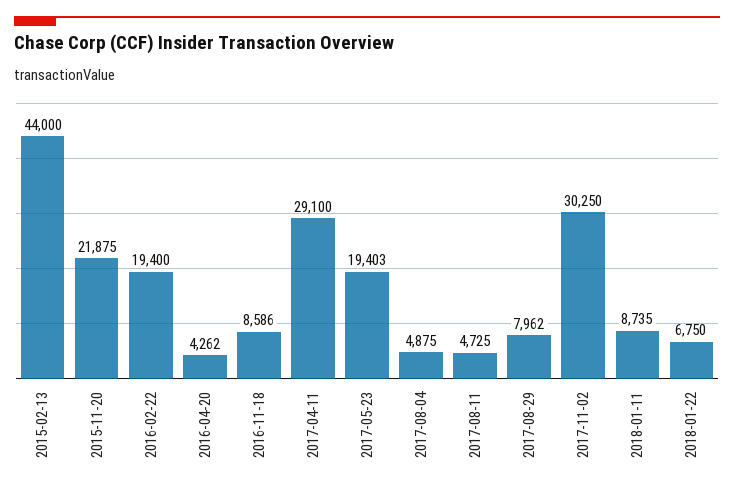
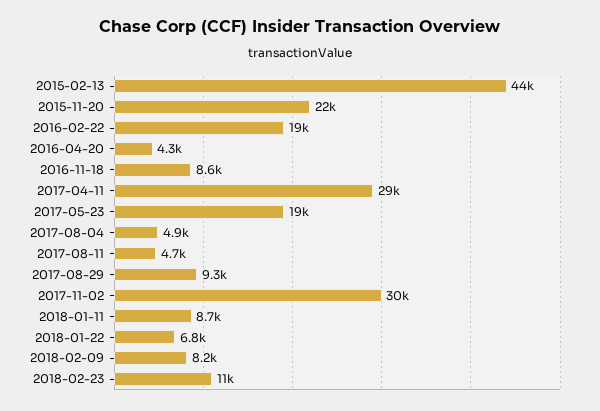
2017-08-29: 7962 -> 9300
2018-02-09: none -> 8200
2018-02-23: none -> 11000

